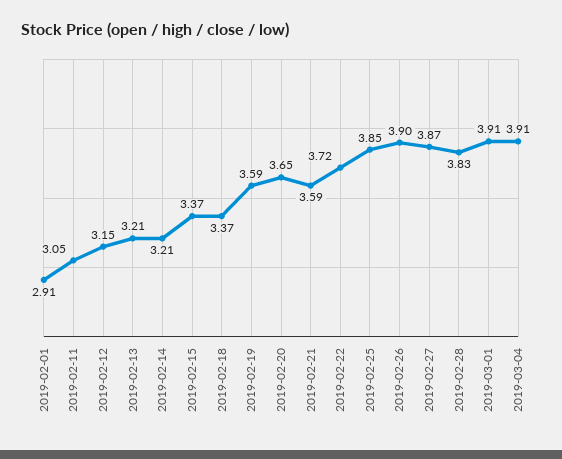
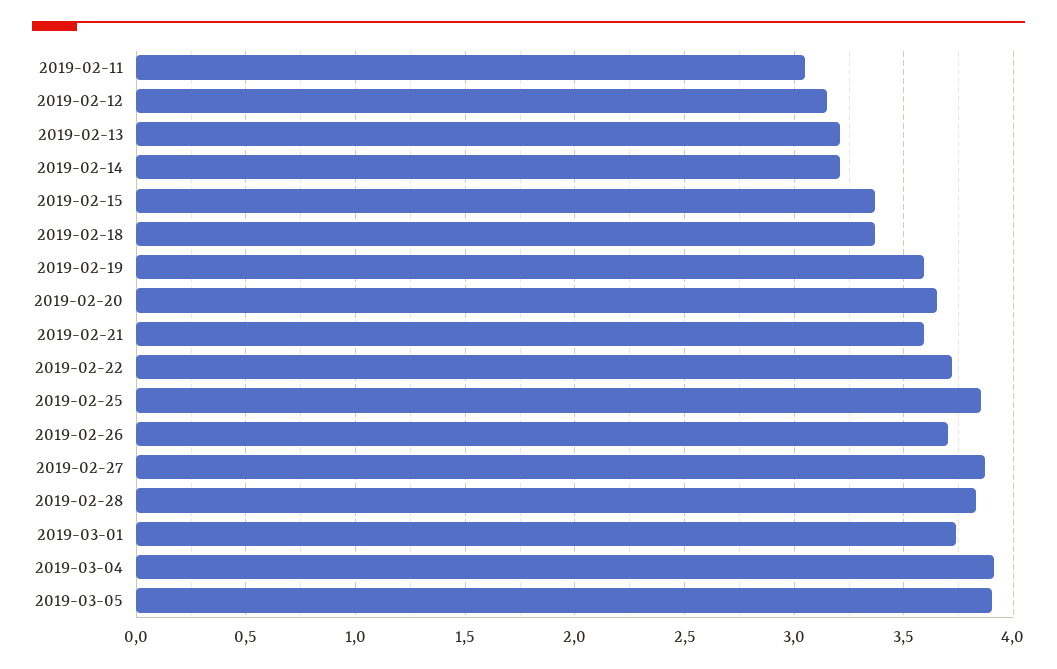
2019-02-01: 2.91 -> none
2019-02-26: 3.9 -> 3.7
2019-03-01: 3.91 -> 3.75
2019-03-05: none -> 3.9

